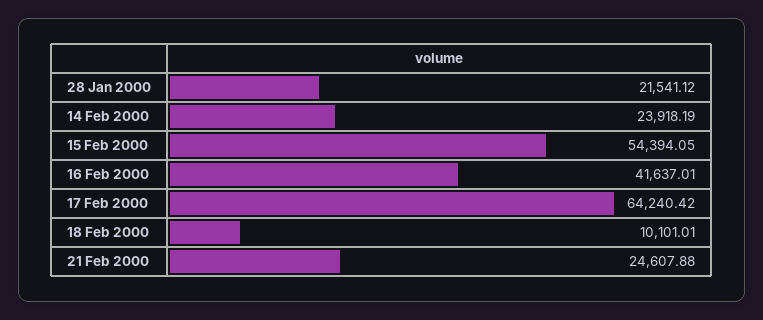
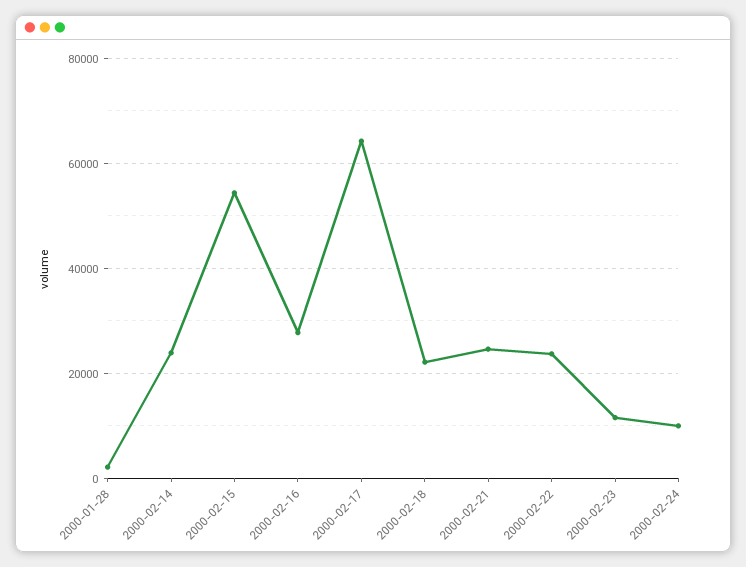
28 Jan 2000: 21541.12 -> 2000
16 Feb 2000: 41637.01 -> 28000
18 Feb 2000: 10101.01 -> 22000
2000-02-22: none -> 24000
2000-02-23: none -> 12000
2000-02-24: none -> 10000

